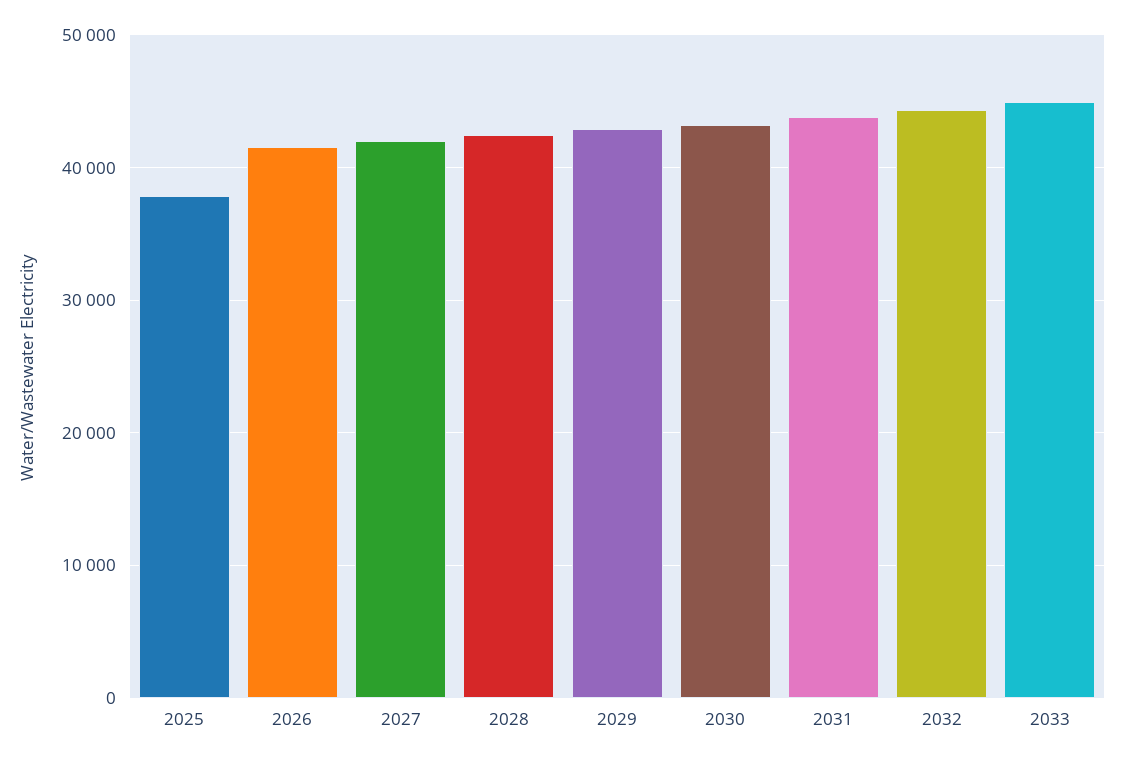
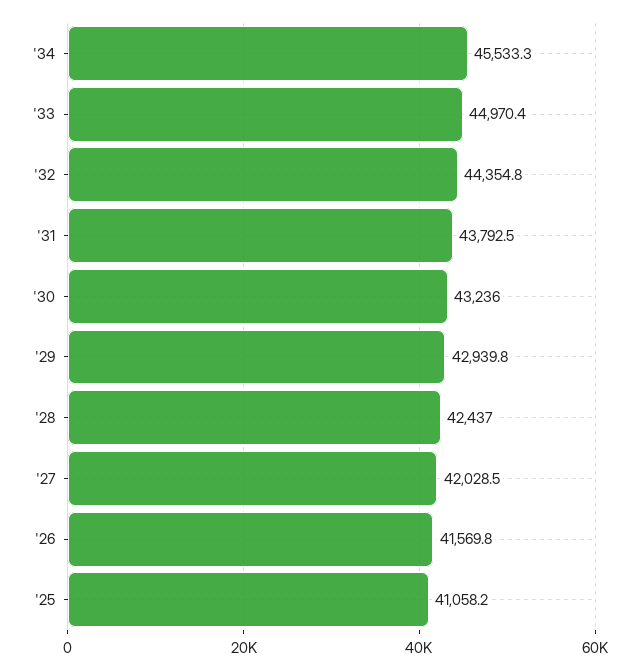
2025: 38000 -> 41058.2
'34: none -> 45533.3

